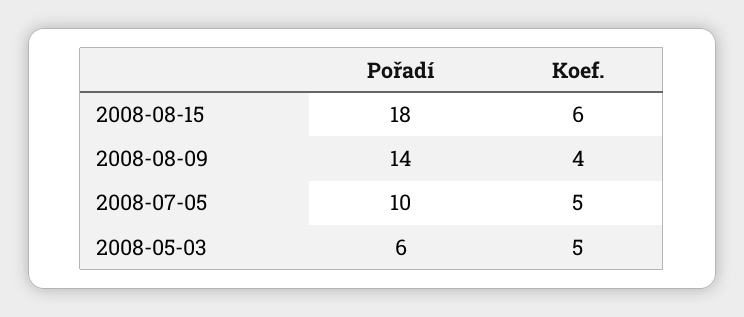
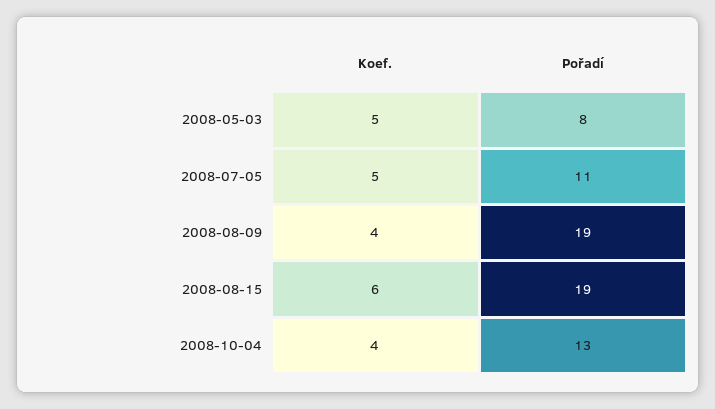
Pořadí, 2008-08-15: 18 -> 19
Pořadí, 2008-08-09: 14 -> 19
Pořadí, 2008-07-05: 10 -> 11
Pořadí, 2008-05-03: 6 -> 8
Koef., 2008-10-04: none -> 4
Pořadí, 2008-10-04: none -> 13

